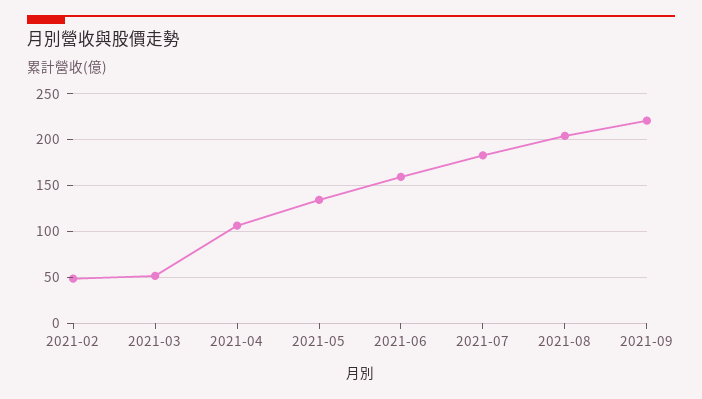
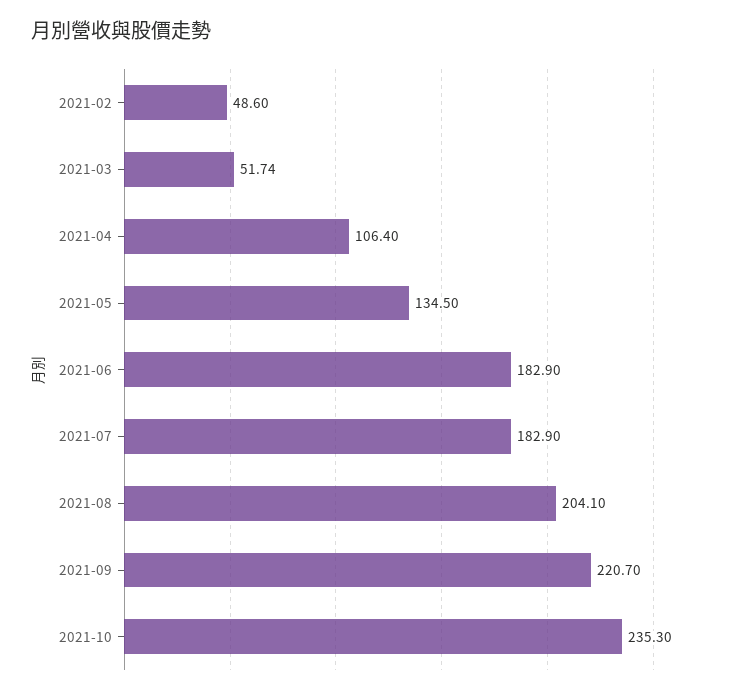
2021-06: 160 -> 182.9
2021-10: none -> 235.3

